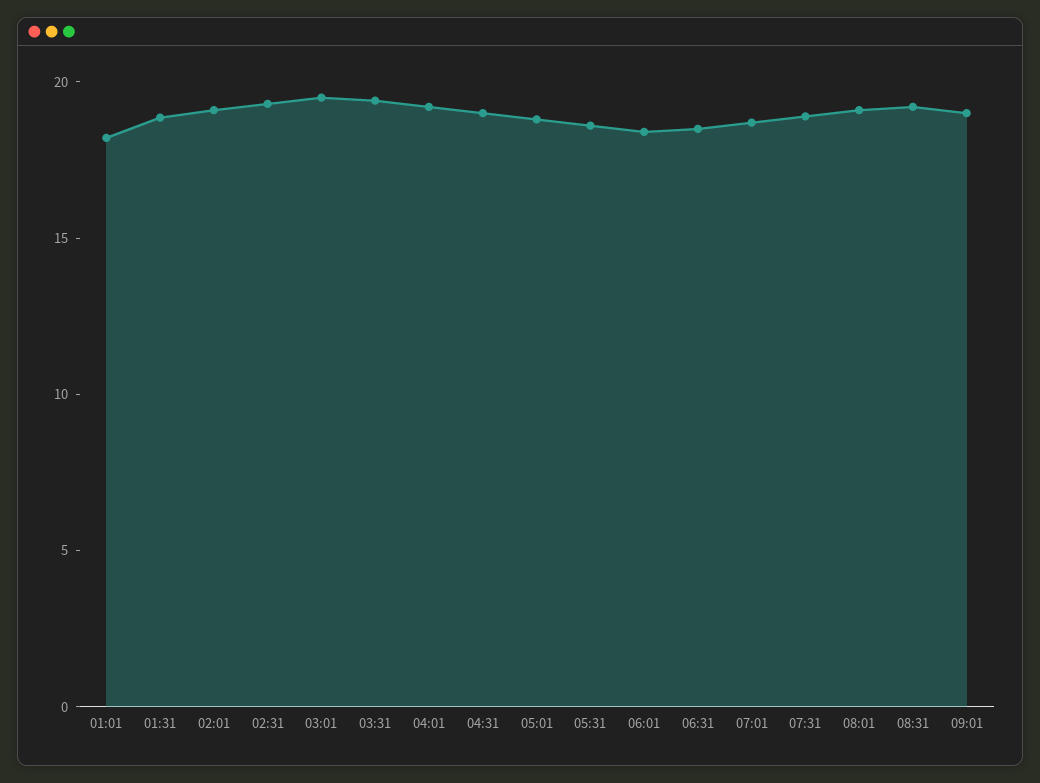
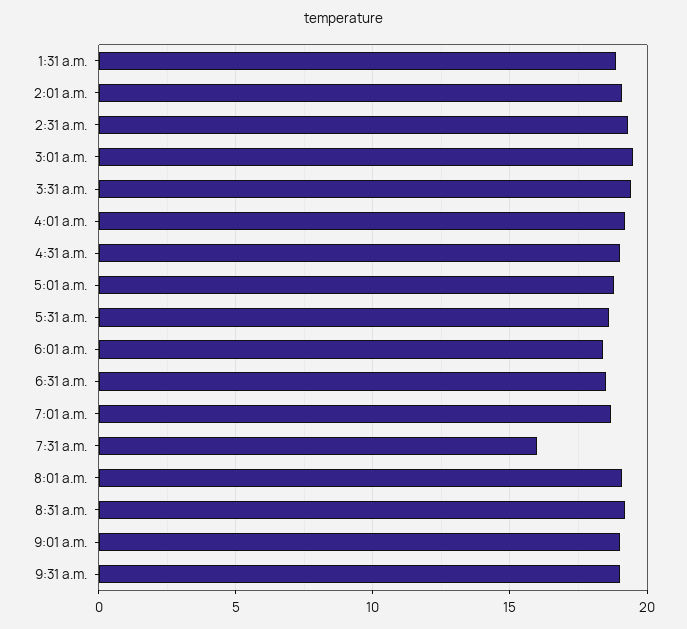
01:01: 18 -> none
07:31: 19 -> 16
9:31 a.m.: none -> 19

